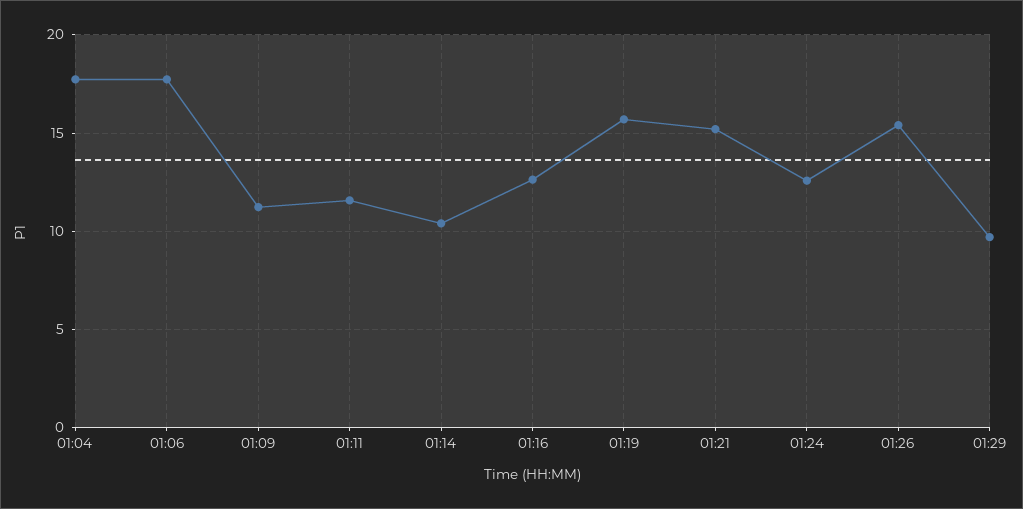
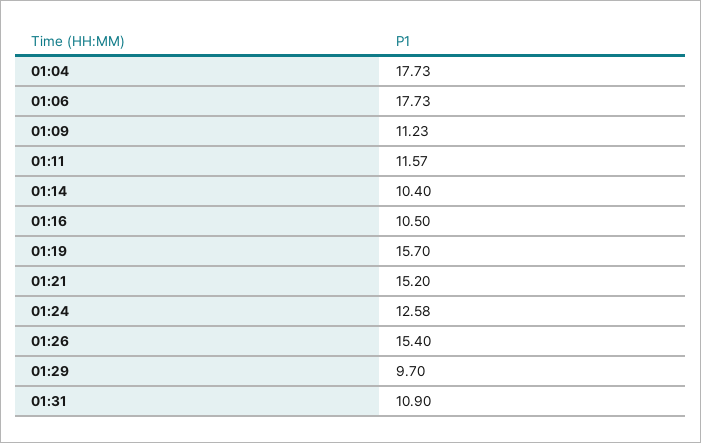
01:16: 12.5 -> 10.5
01:31: none -> 10.9

